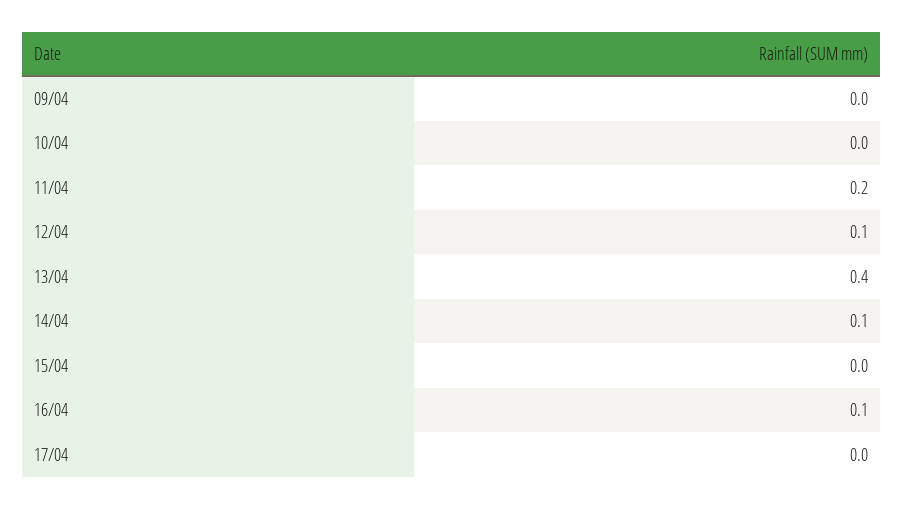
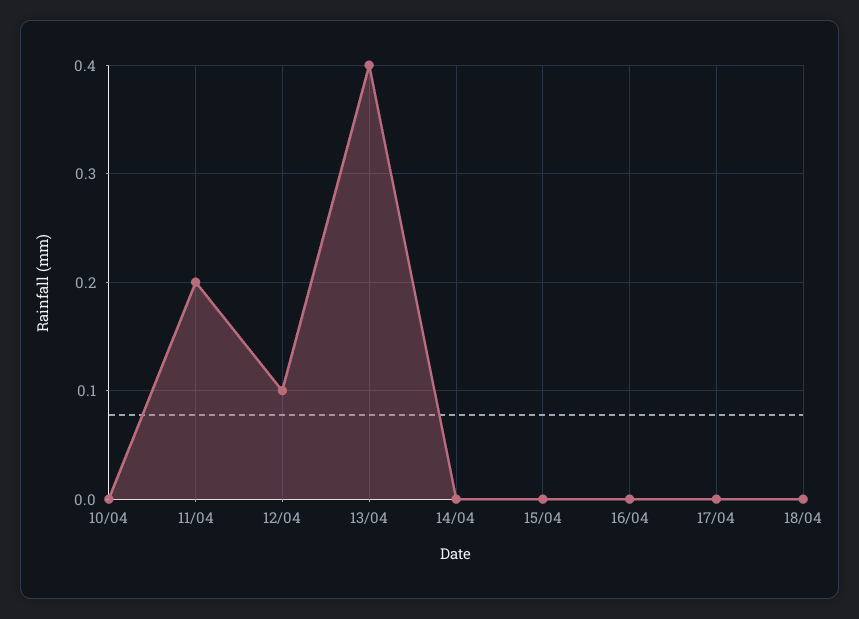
09/04: 0 -> none
14/04: 0.1 -> 0
16/04: 0.1 -> 0
18/04: none -> 0

